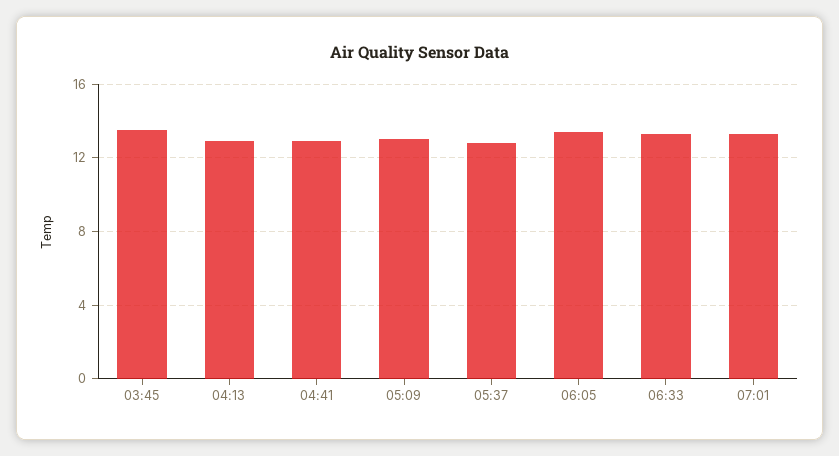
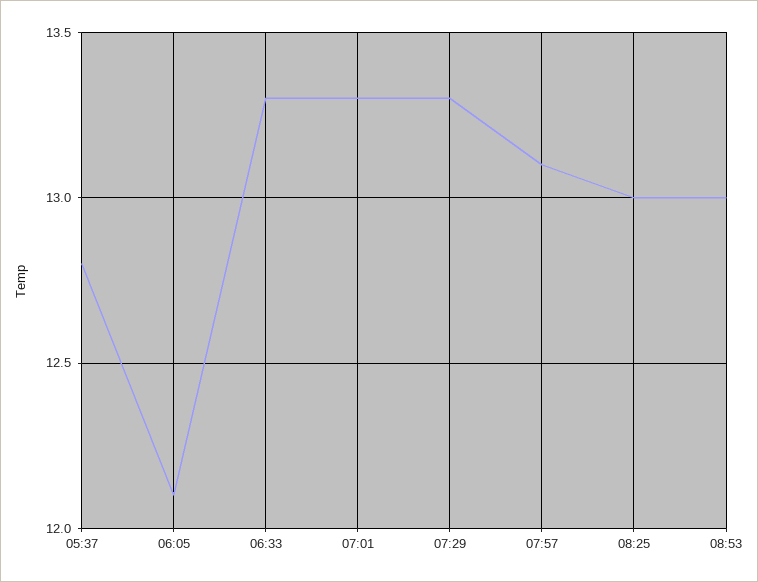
03:45: 13.5 -> none
04:13: 13 -> none
04:41: 13 -> none
05:09: 13 -> none
06:05: 13.5 -> 12.1
07:29: none -> 13.3
07:57: none -> 13.1
08:25: none -> 13
08:53: none -> 13

